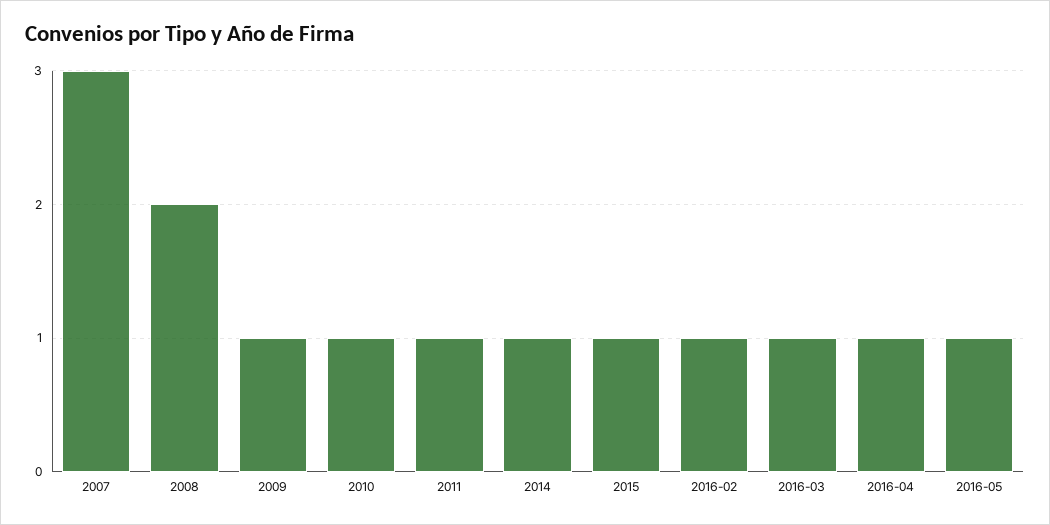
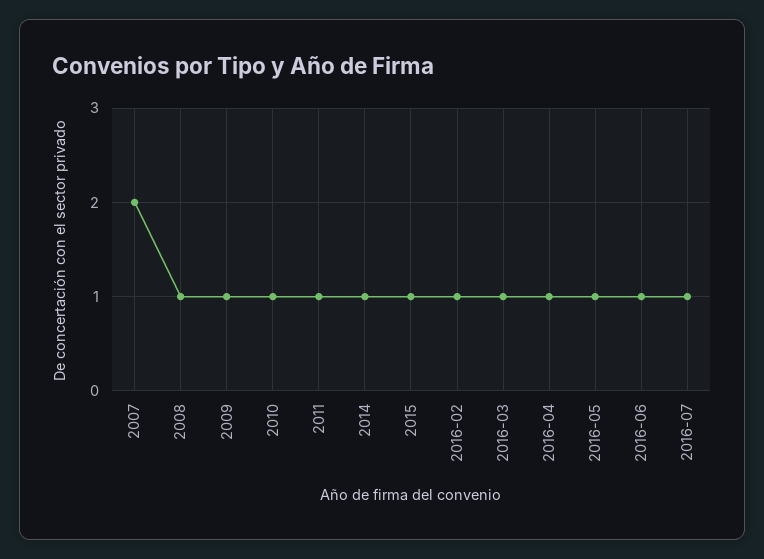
2007: 3 -> 2
2008: 2 -> 1
2016-06: none -> 1
2016-07: none -> 1

